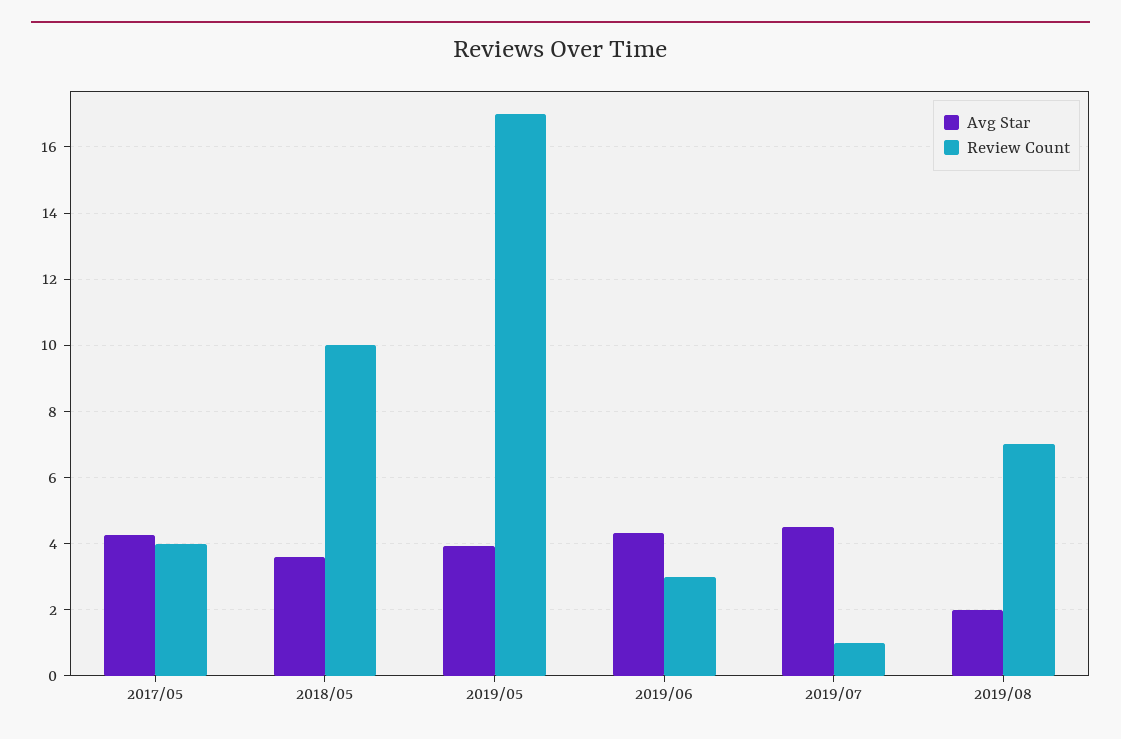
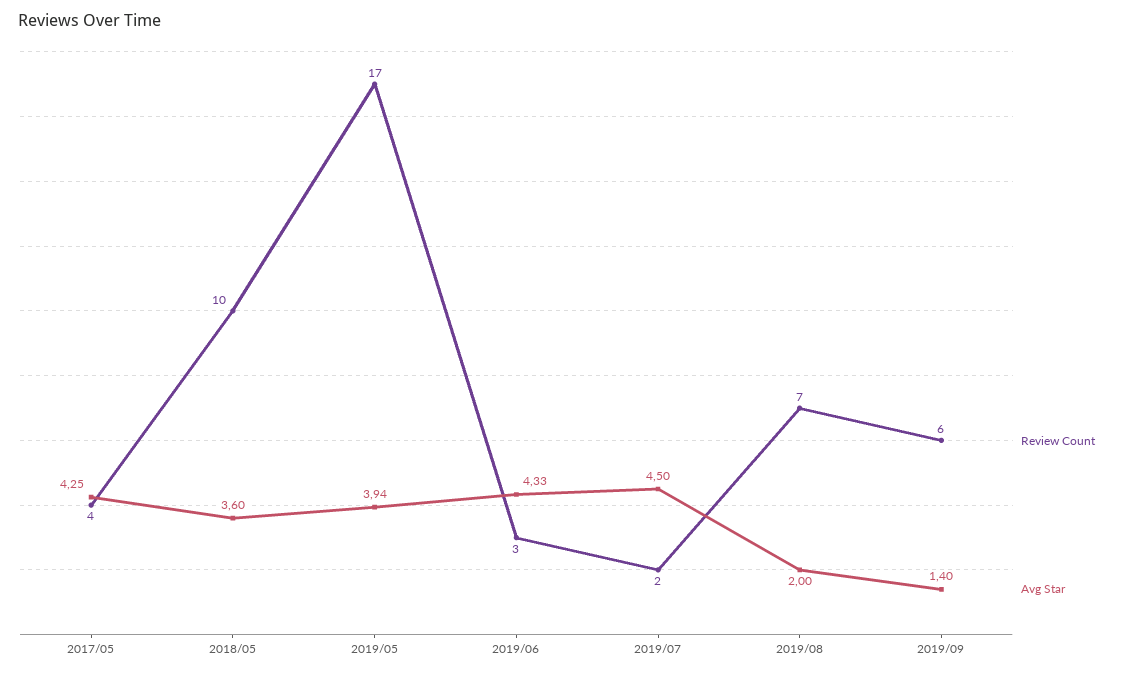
Review Count, 2019/07: 1 -> 2
Review Count, 2019/09: none -> 6
Avg Star, 2019/09: none -> 1.4

